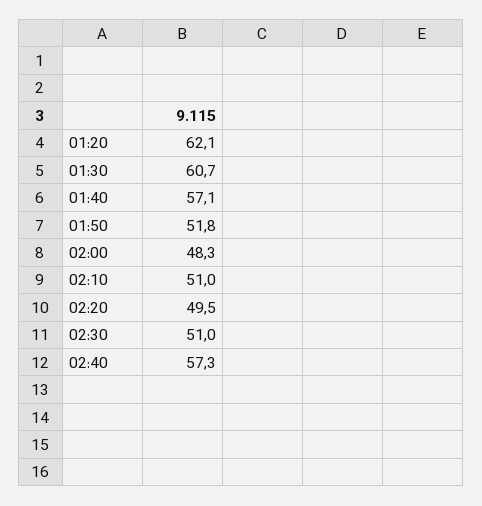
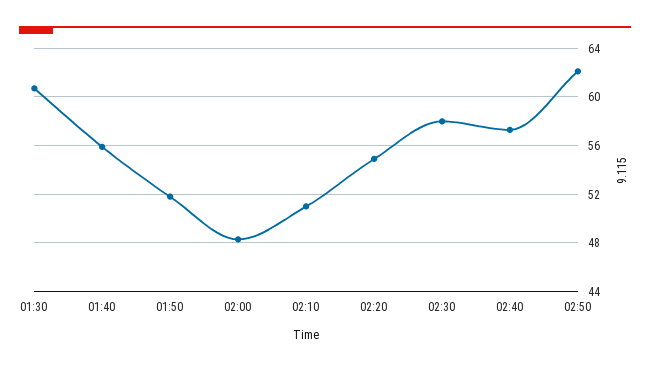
01:20: 62.1 -> none
01:40: 57.1 -> 56
02:20: 49.5 -> 55
02:30: 51 -> 58
02:50: none -> 62

